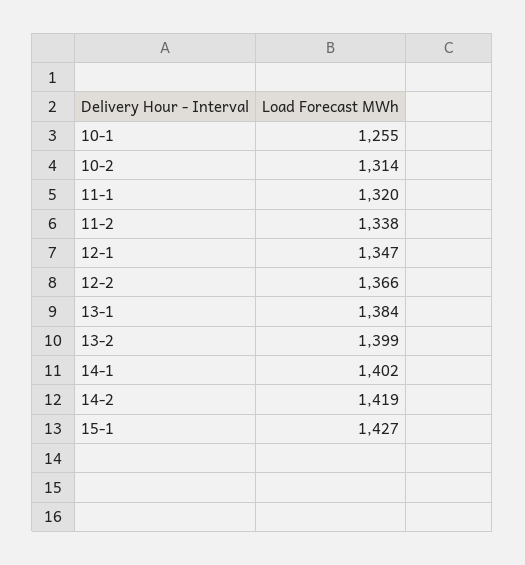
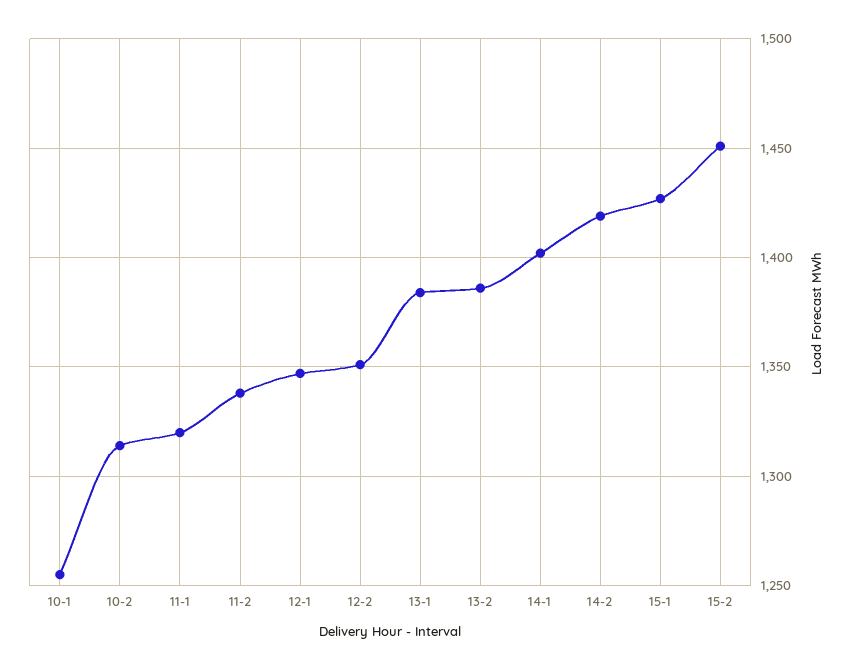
12-2: 1366 -> 1350
13-2: 1399 -> 1385
15-2: none -> 1450

